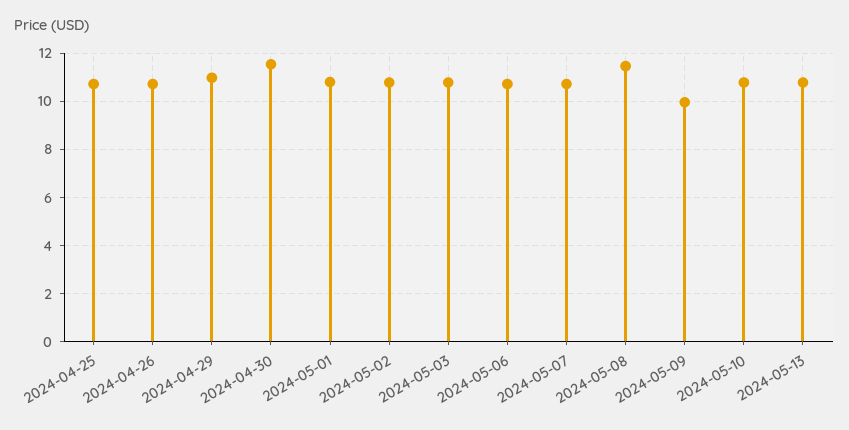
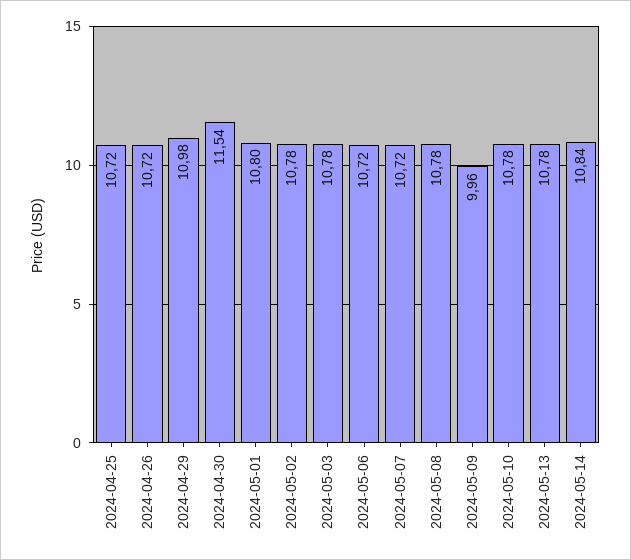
2024-05-08: 11.5 -> 10.78
2024-05-14: none -> 10.84

